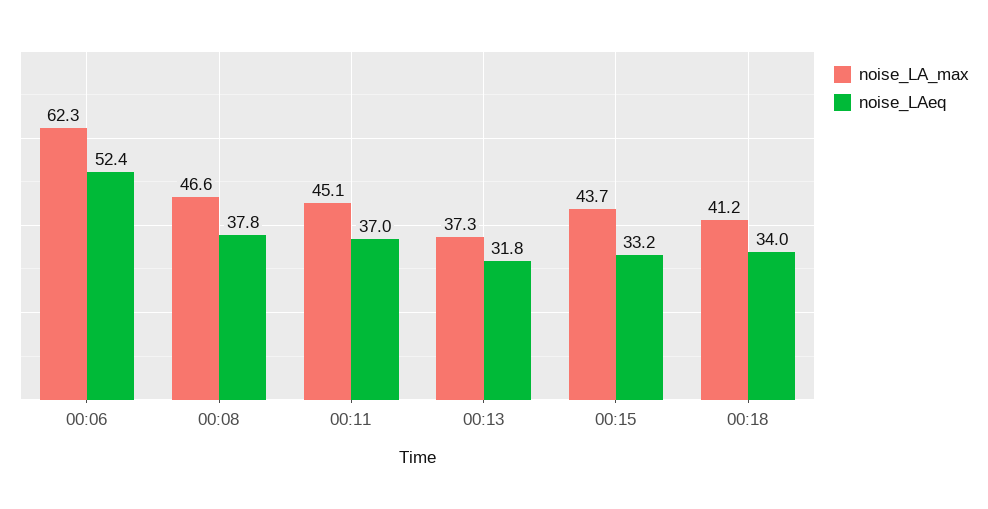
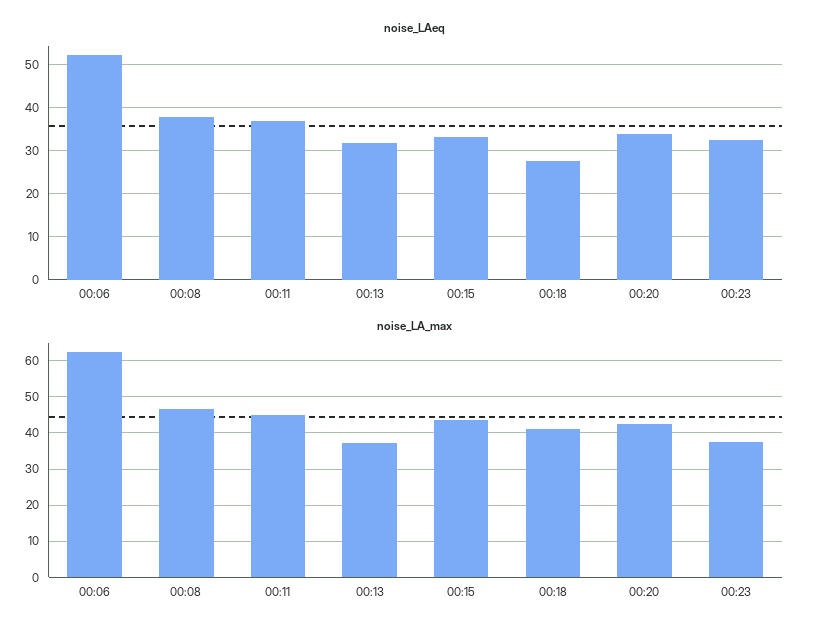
noise_LAeq, 00:18: 34 -> 28
noise_LAeq, 00:20: none -> 34
noise_LAeq, 00:23: none -> 32
noise_LA_max, 00:20: none -> 42
noise_LA_max, 00:23: none -> 38

